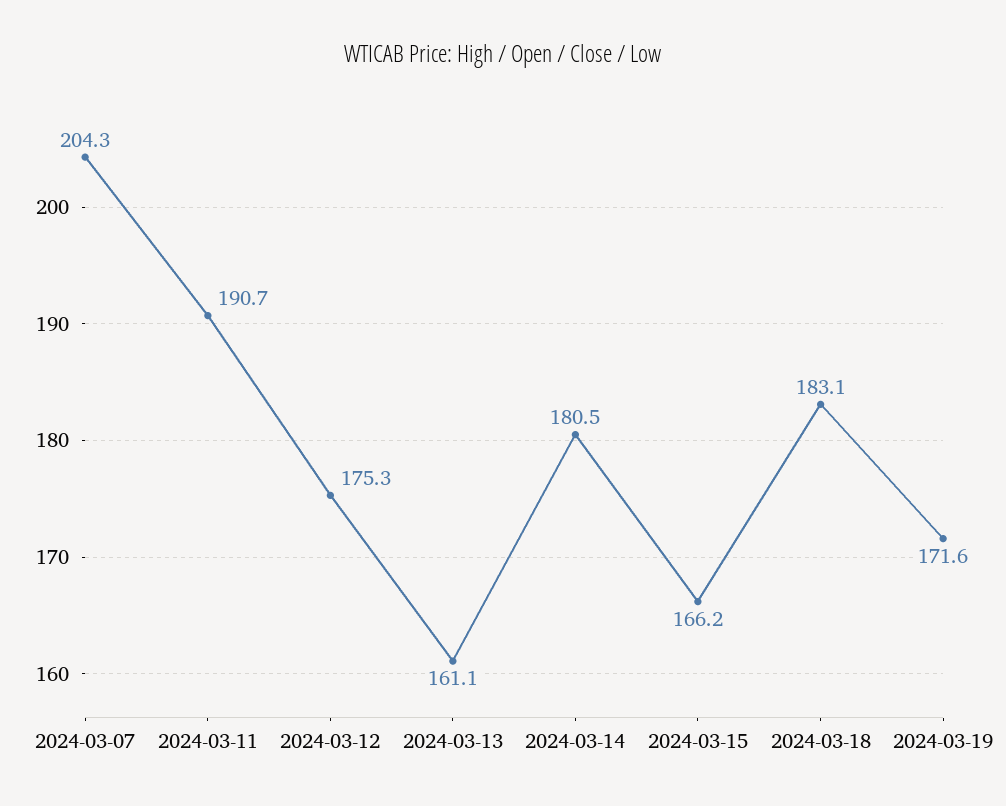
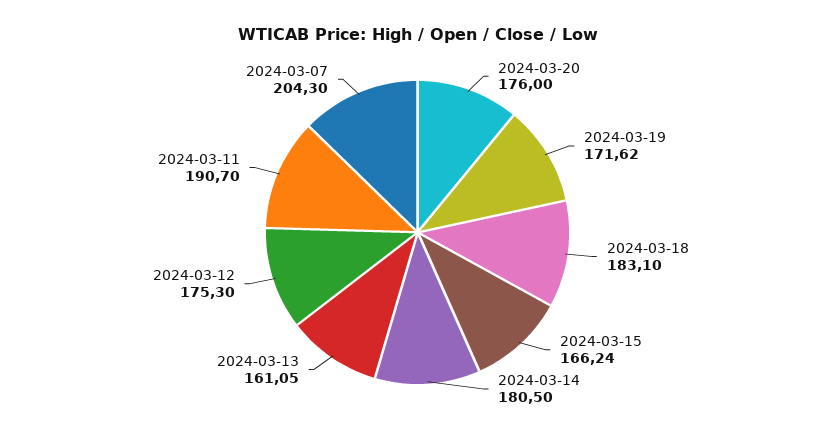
2024-03-20: none -> 176

